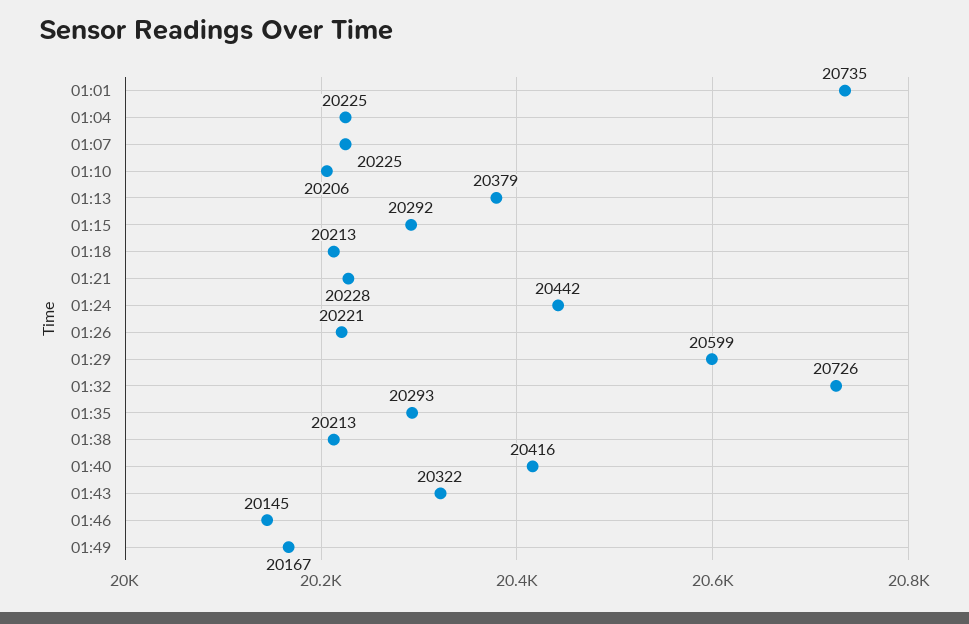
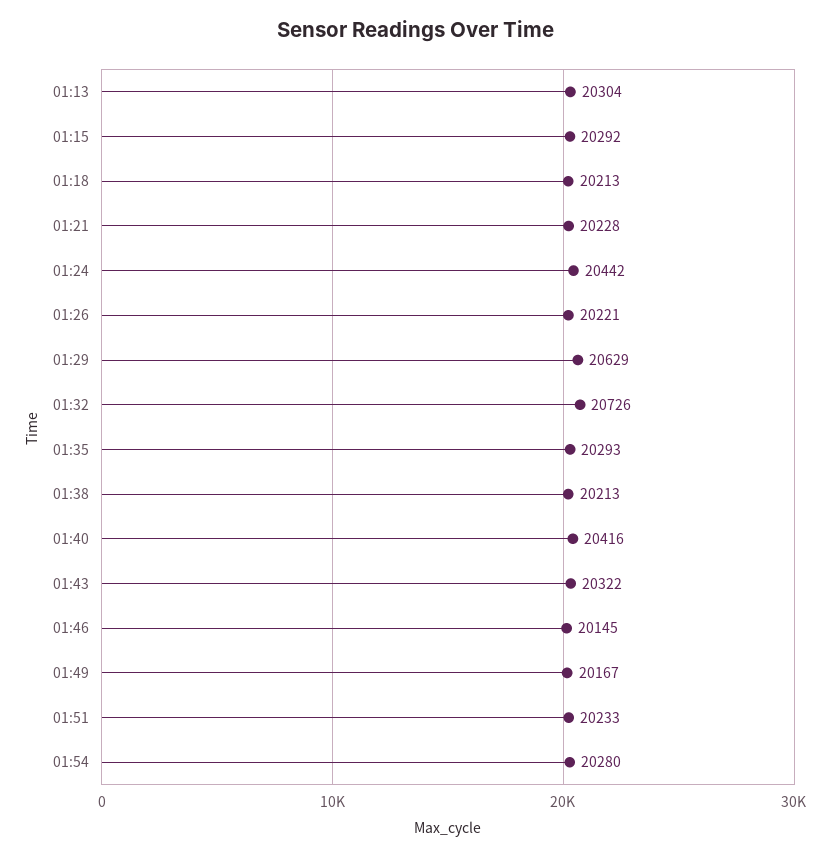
01:01: 20735 -> none
01:04: 20225 -> none
01:07: 20225 -> none
01:10: 20206 -> none
01:13: 20379 -> 20304
01:29: 20599 -> 20629
01:51: none -> 20233
01:54: none -> 20280

